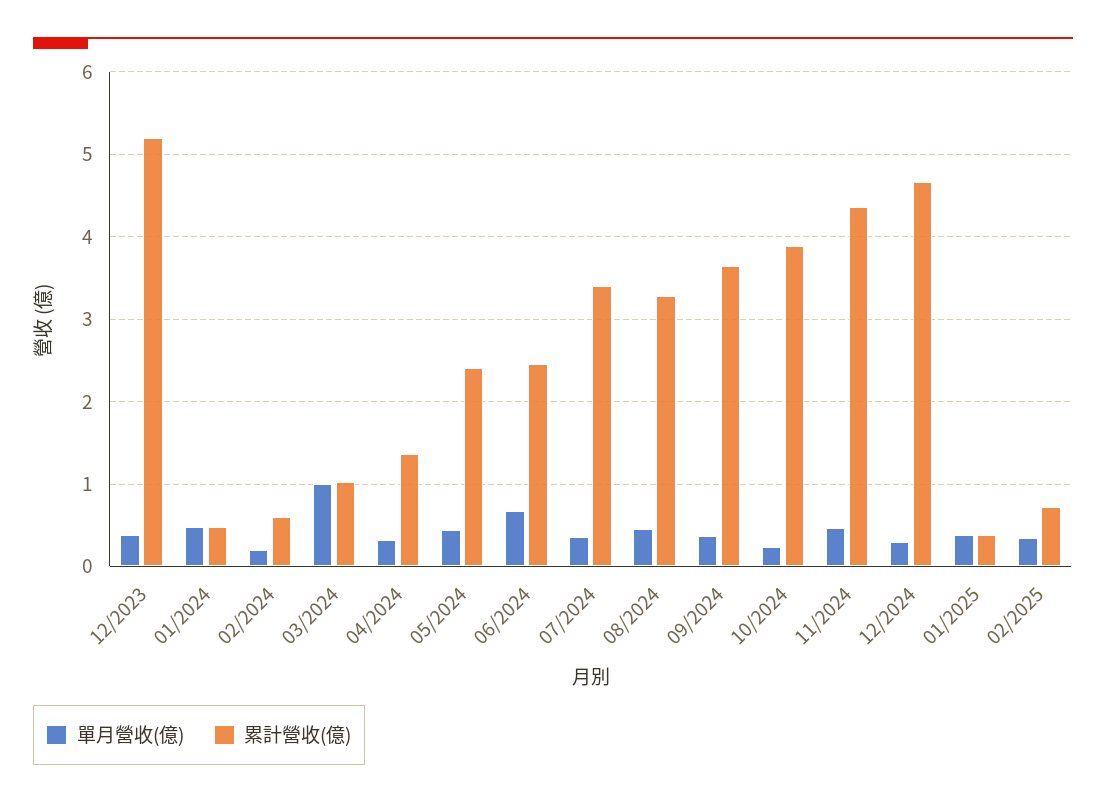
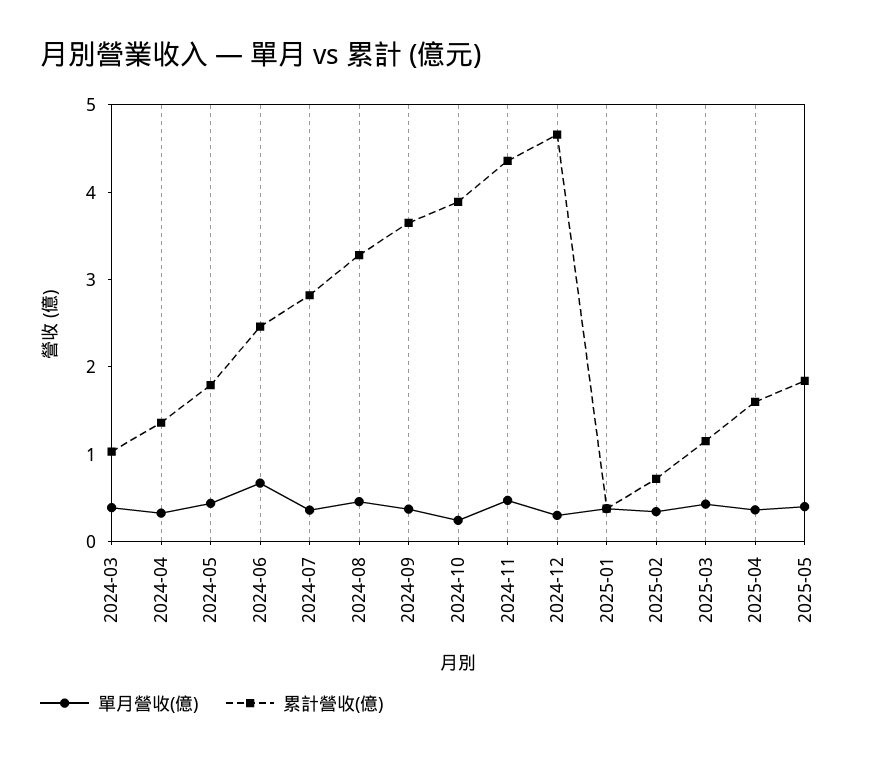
單月營收(億), 12/2023: 0.4 -> none
累計營收(億), 12/2023: 5.2 -> none
單月營收(億), 01/2024: 0.5 -> none
累計營收(億), 01/2024: 0.5 -> none
單月營收(億), 02/2024: 0.2 -> none
累計營收(億), 02/2024: 0.6 -> none
單月營收(億), 03/2024: 1 -> 0.4
累計營收(億), 05/2024: 2.4 -> 1.8
累計營收(億), 07/2024: 3.4 -> 2.8
單月營收(億), 2025-03: none -> 0.4
累計營收(億), 2025-03: none -> 1.2
單月營收(億), 2025-04: none -> 0.4
累計營收(億), 2025-04: none -> 1.6
單月營收(億), 2025-05: none -> 0.4
累計營收(億), 2025-05: none -> 1.8

